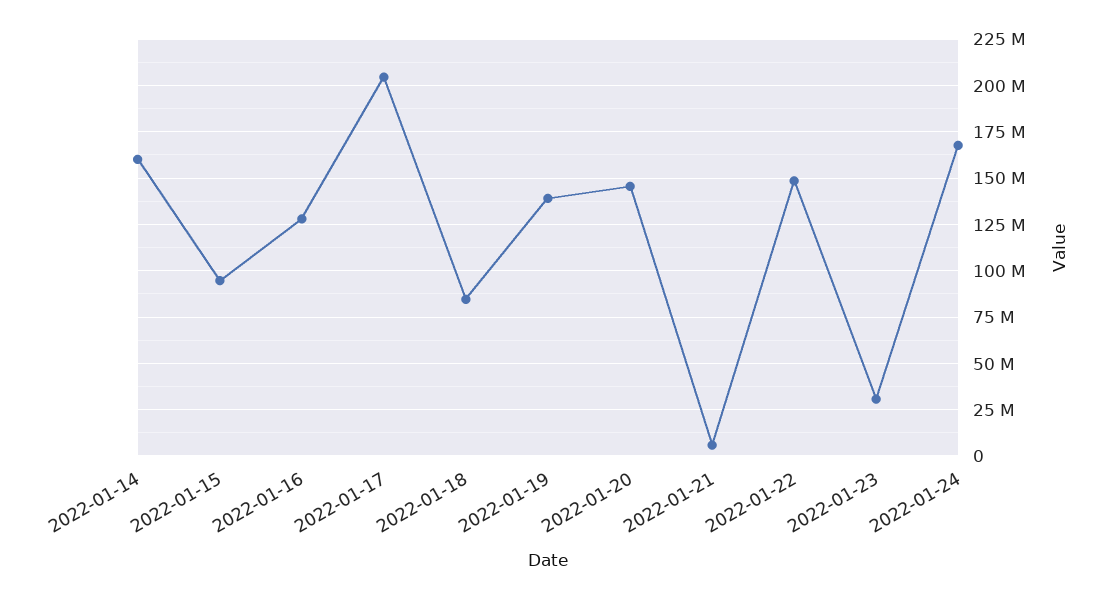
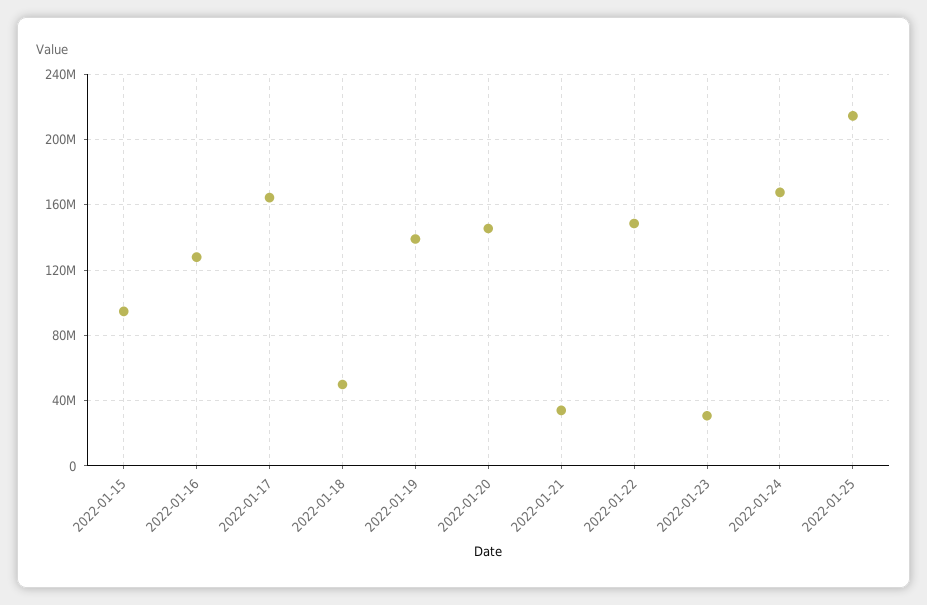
2022-01-14: 160000000 -> none
2022-01-17: 205000000 -> 165000000
2022-01-18: 85000000 -> 50000000
2022-01-21: 5000000 -> 35000000
2022-01-25: none -> 215000000

